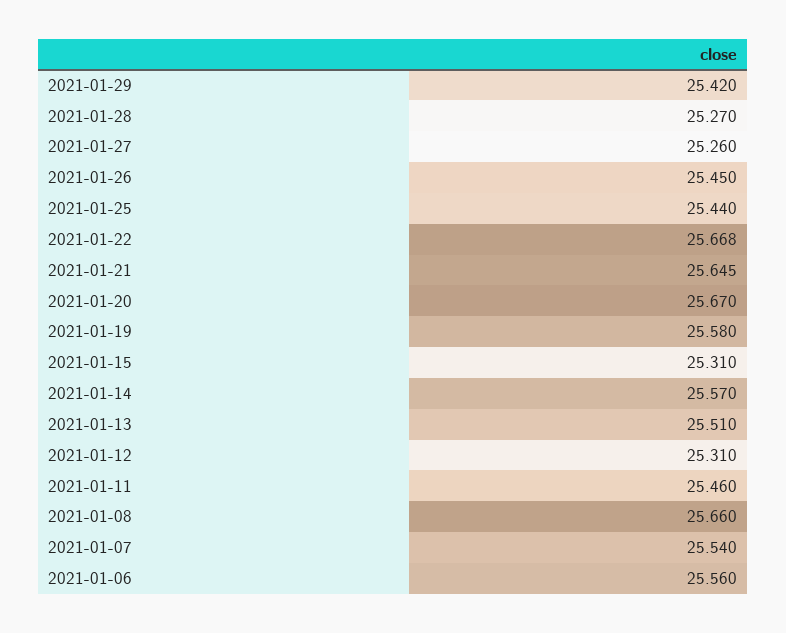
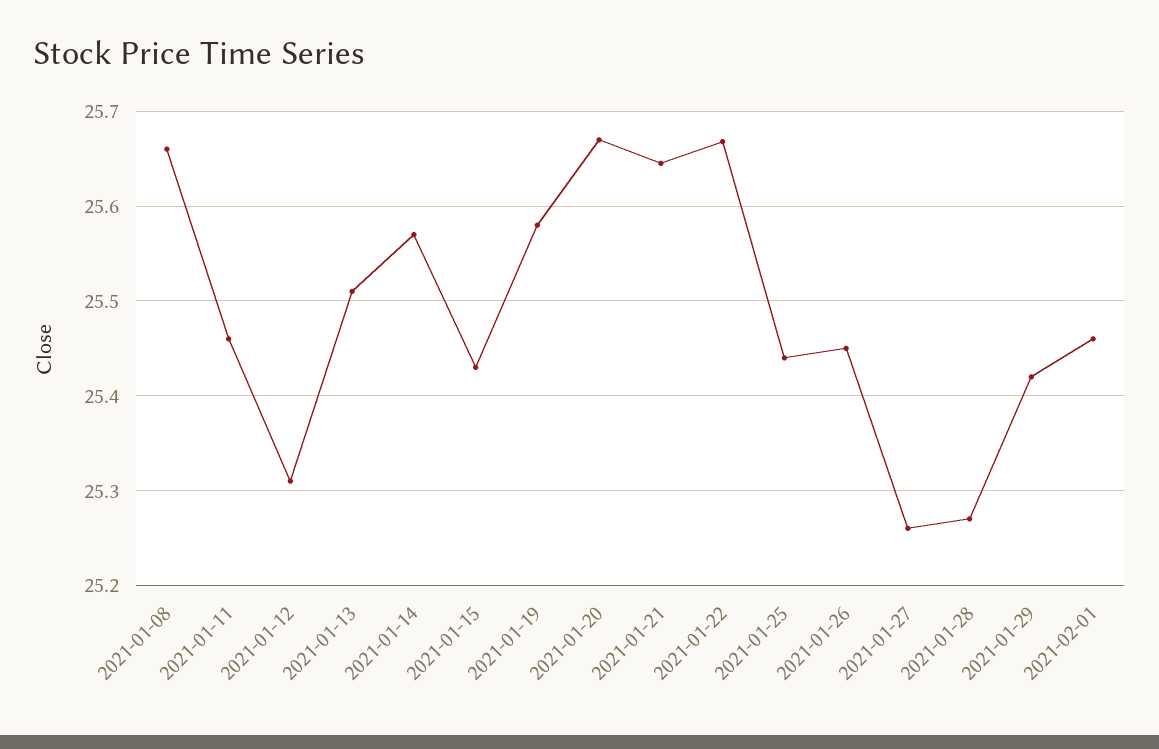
2021-01-15: 25.31 -> 25.43
2021-01-07: 25.54 -> none
2021-01-06: 25.56 -> none
2021-02-01: none -> 25.46

